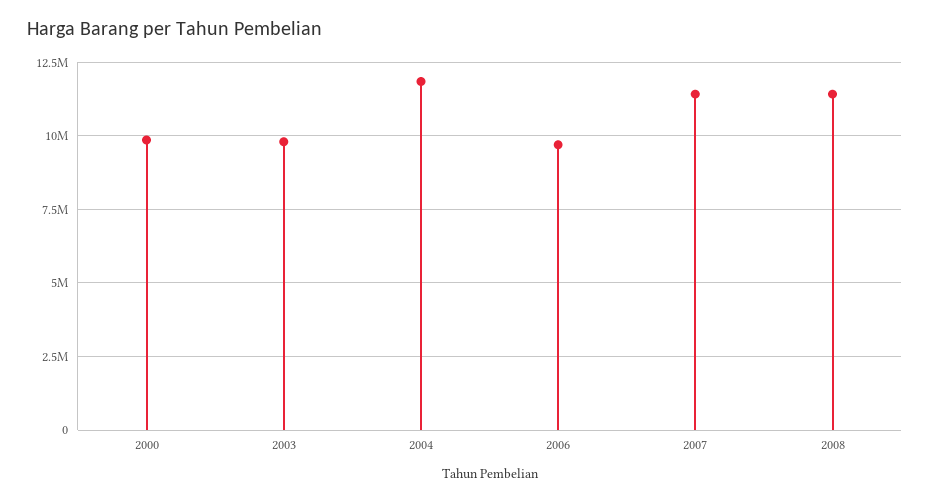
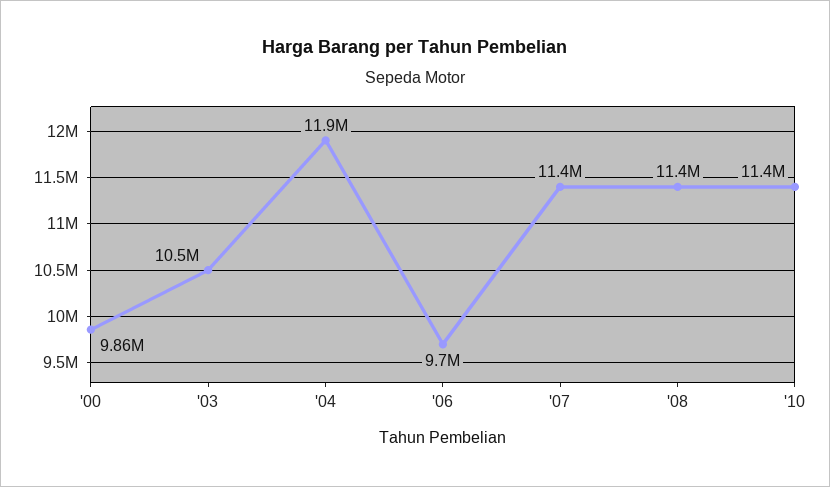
2003: 9750000 -> 10500000
'10: none -> 11400000

